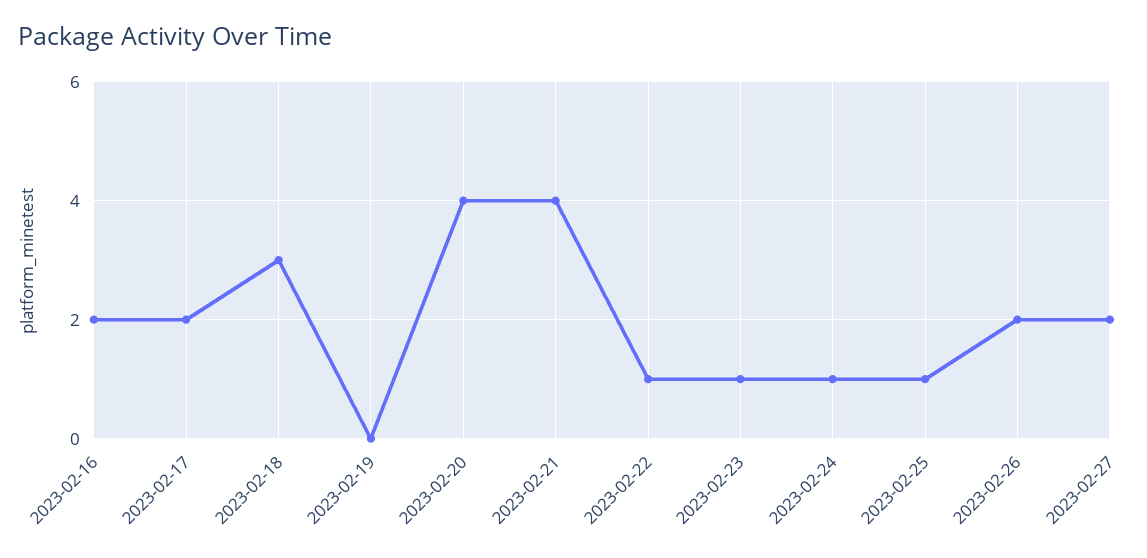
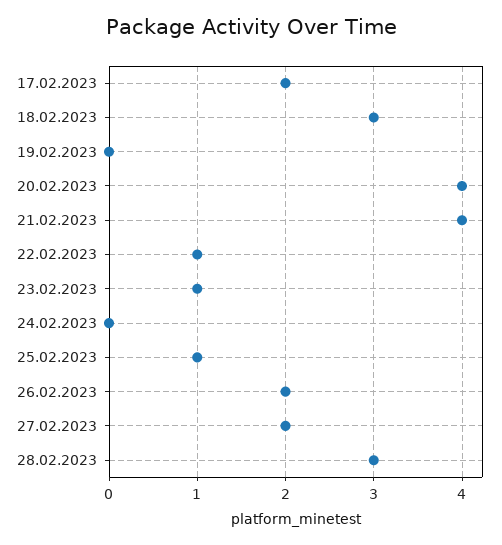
2023-02-16: 2 -> none
2023-02-24: 1 -> 0
28.02.2023: none -> 3

